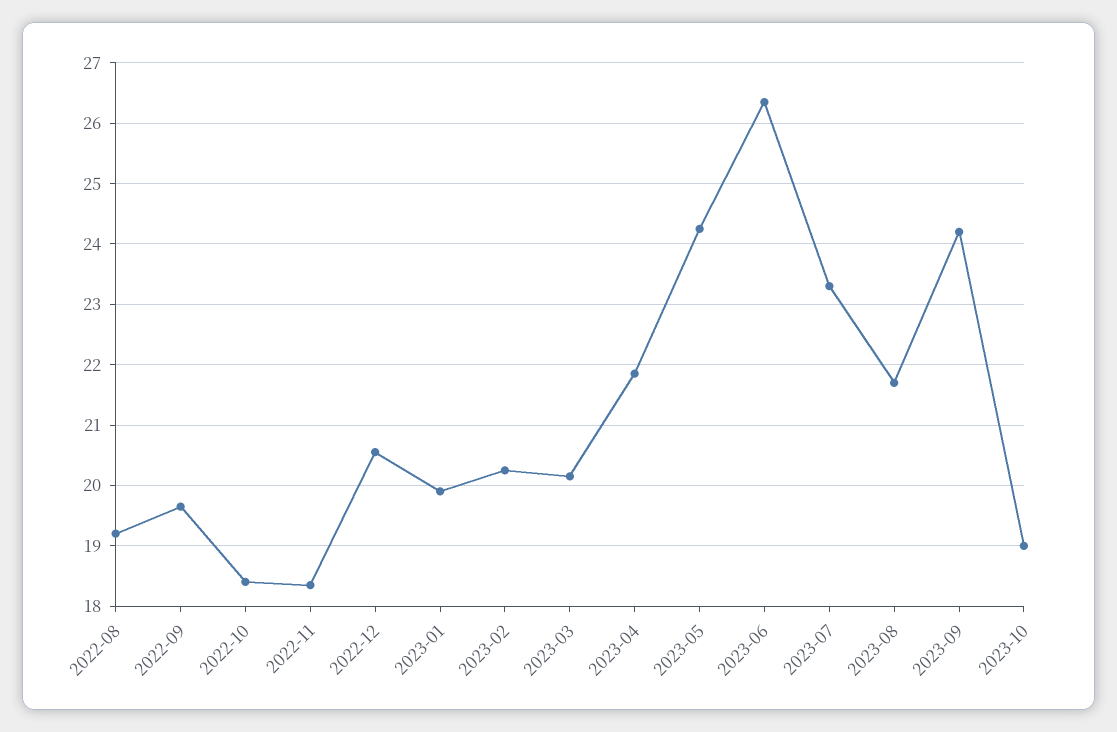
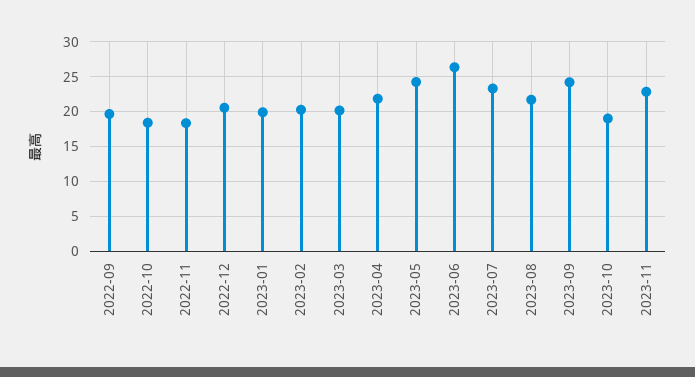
2022-08: 19.2 -> none
2023-11: none -> 23

